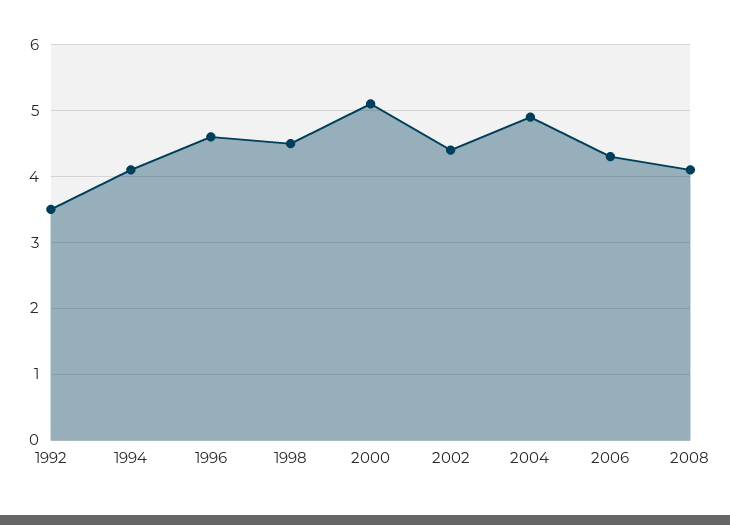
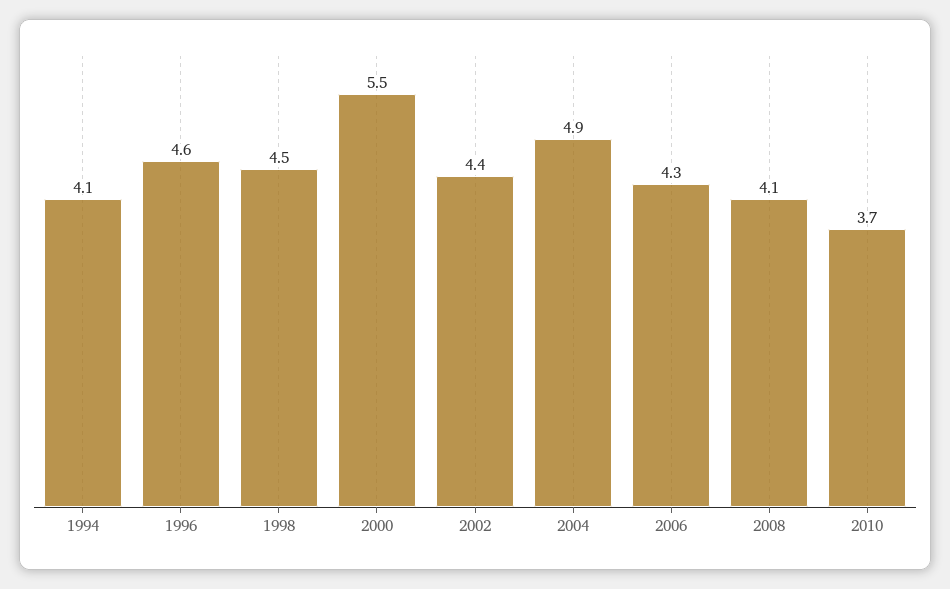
1992: 3.5 -> none
2000: 5.1 -> 5.5
2010: none -> 3.7

